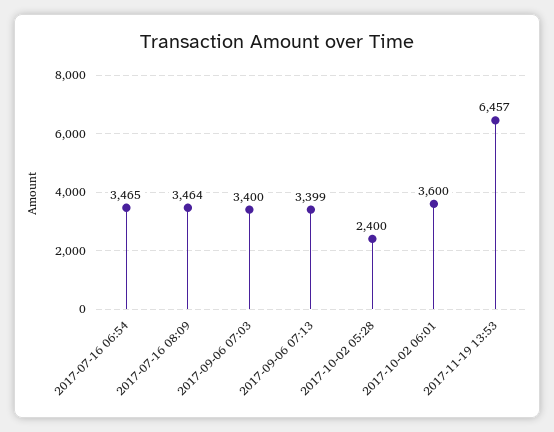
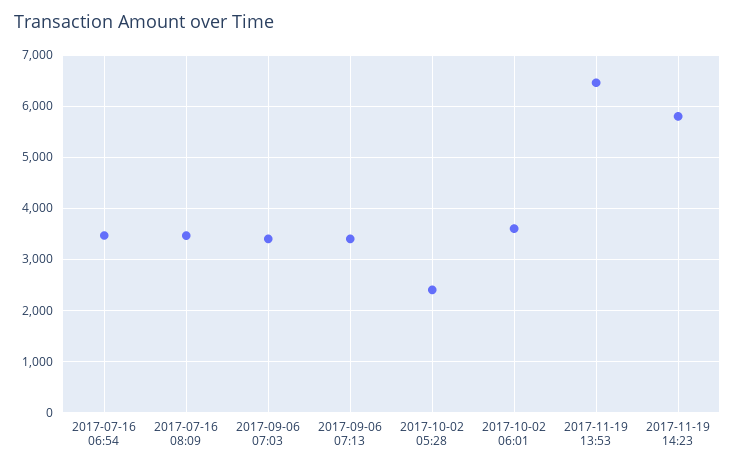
2017-11-19 14:23: none -> 5800

